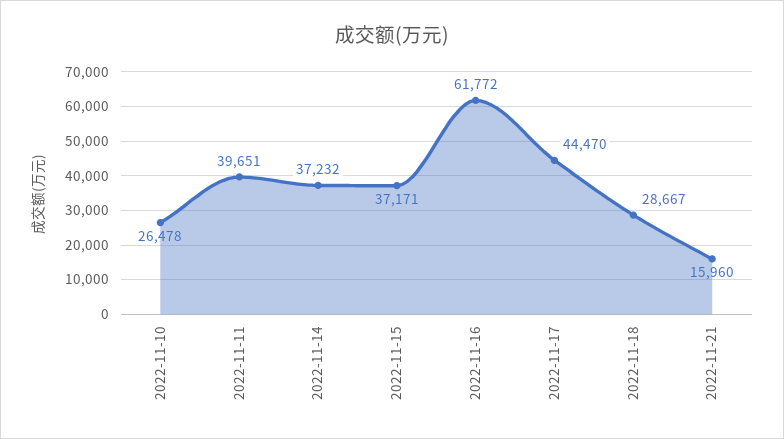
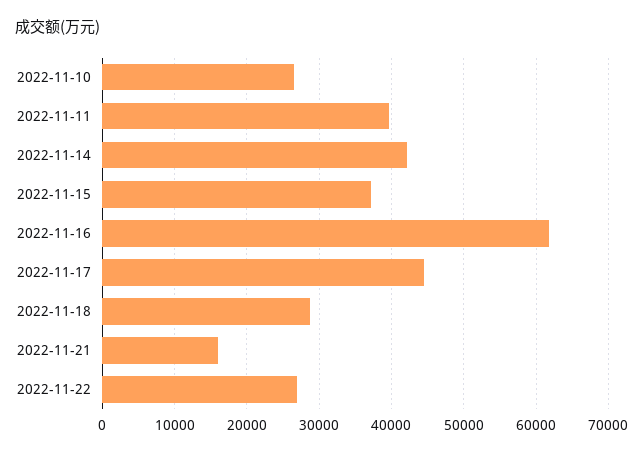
2022-11-14: 37232 -> 42000
2022-11-22: none -> 27000

